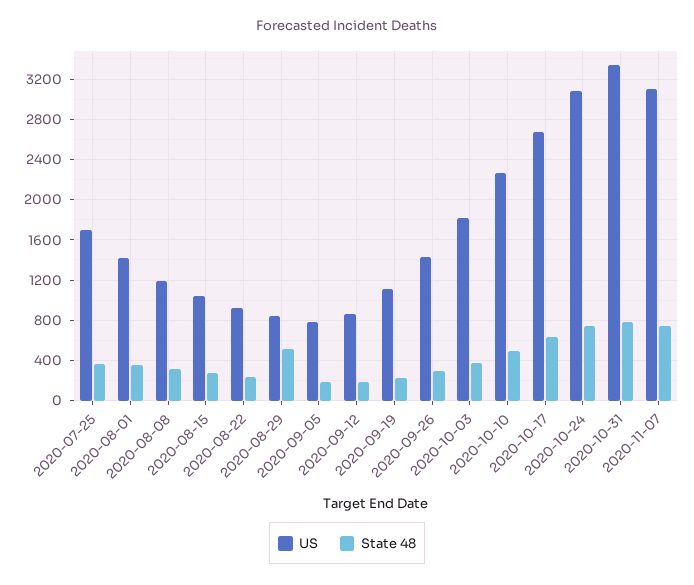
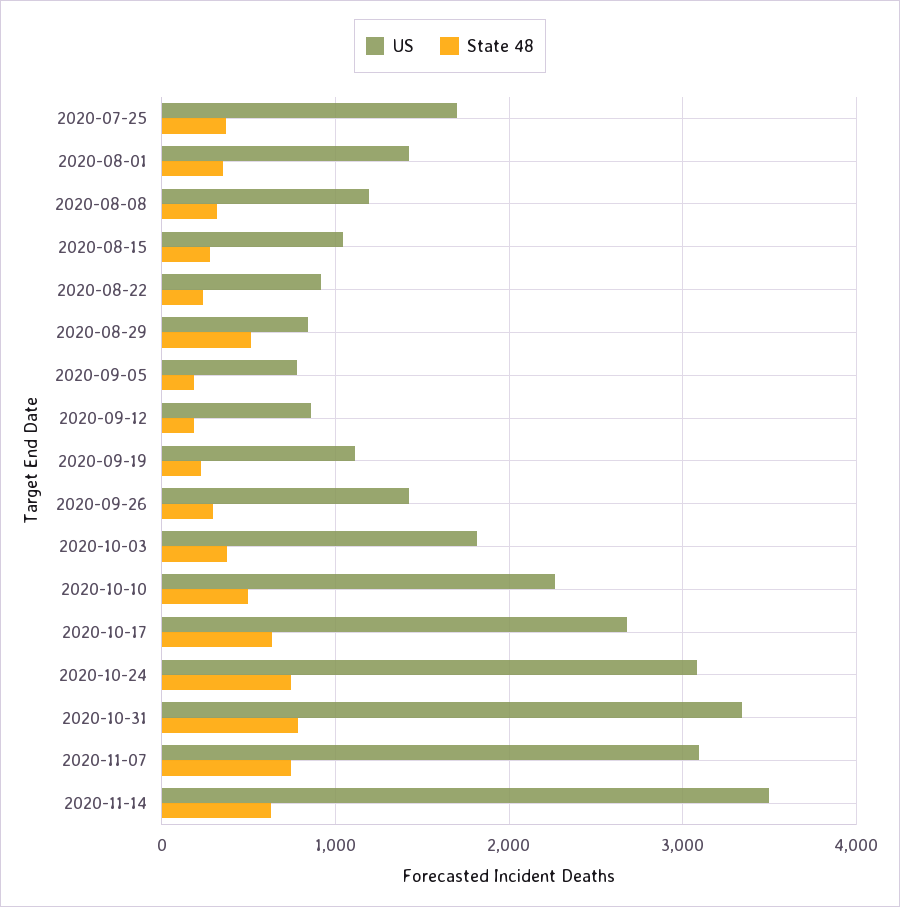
US, 2020-11-14: none -> 3500
State 48, 2020-11-14: none -> 600

